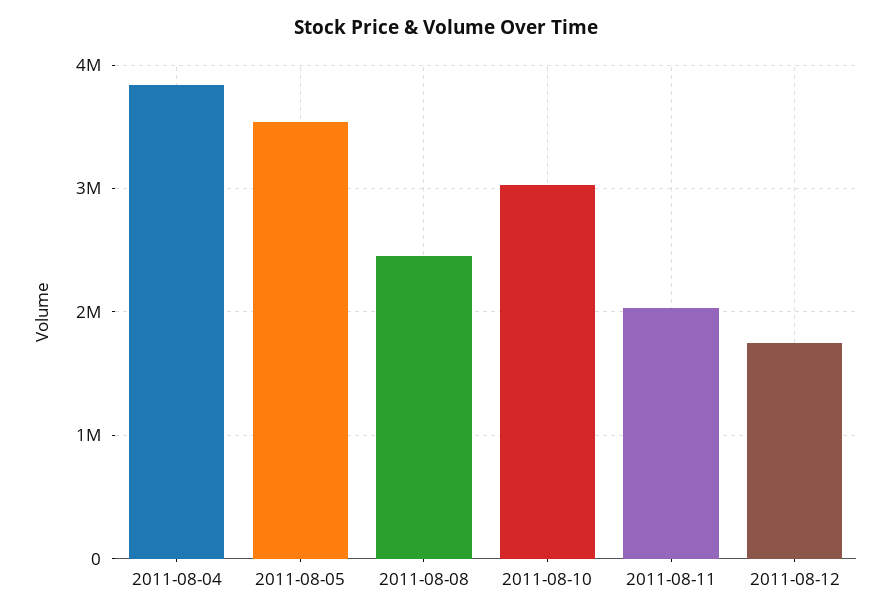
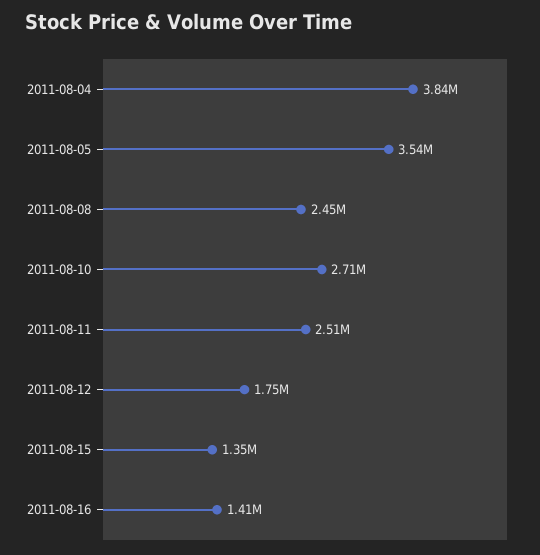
2011-08-10: 3000000 -> 2710000
2011-08-11: 2000000 -> 2510000
2011-08-15: none -> 1350000
2011-08-16: none -> 1410000

